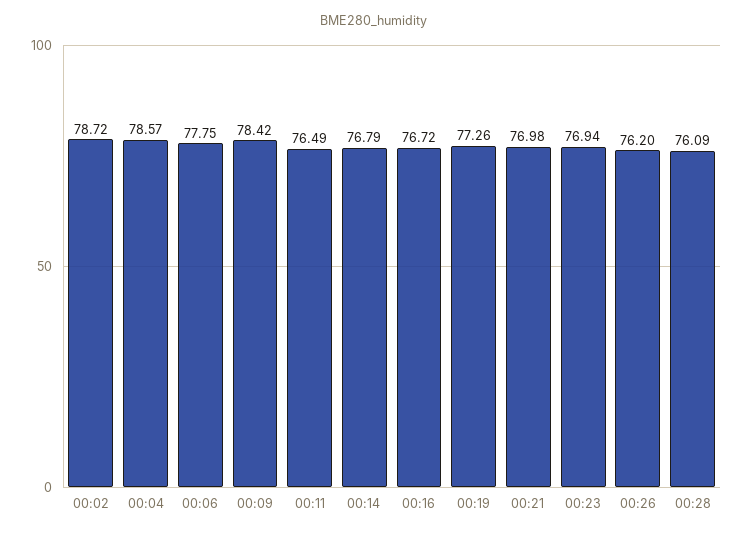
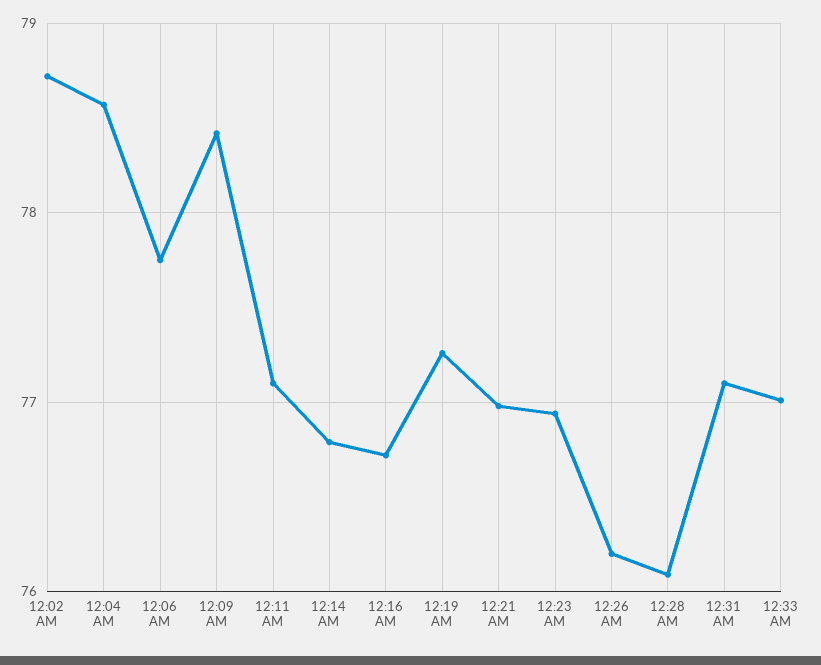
00:11: 76.49 -> 77.1
12:31 AM: none -> 77.1
12:33 AM: none -> 77

